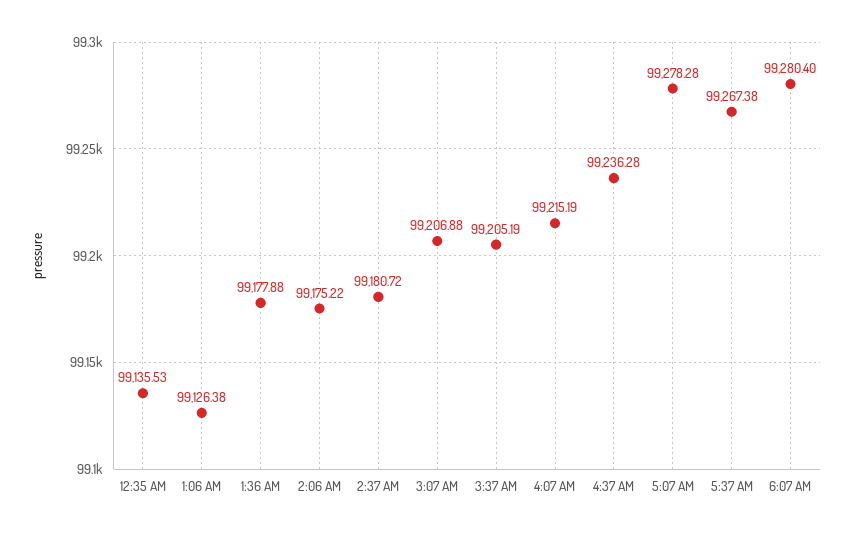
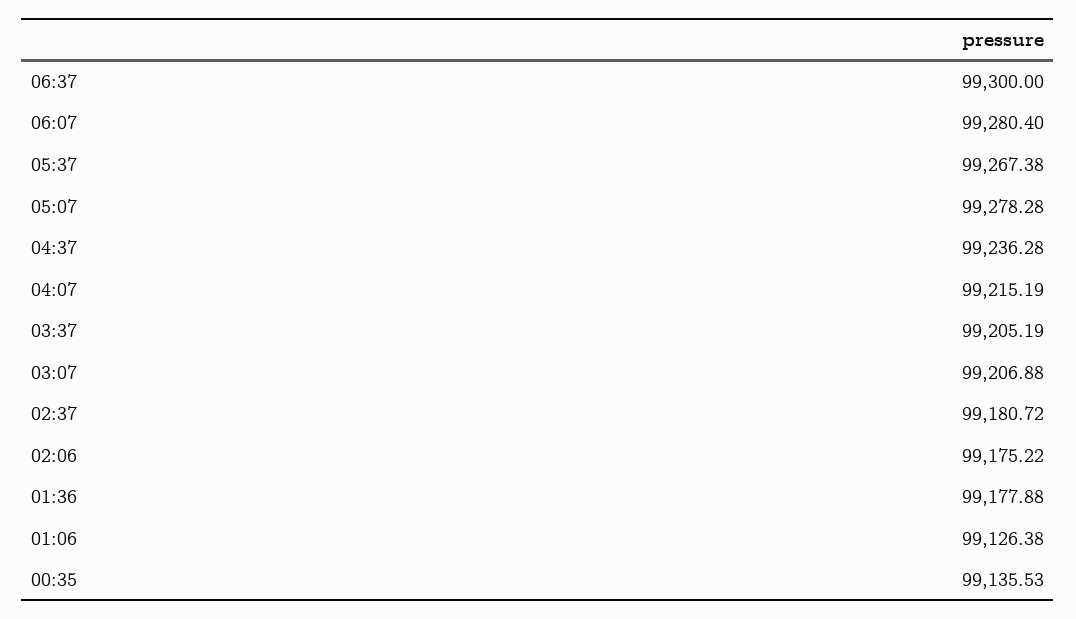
06:37: none -> 99300

